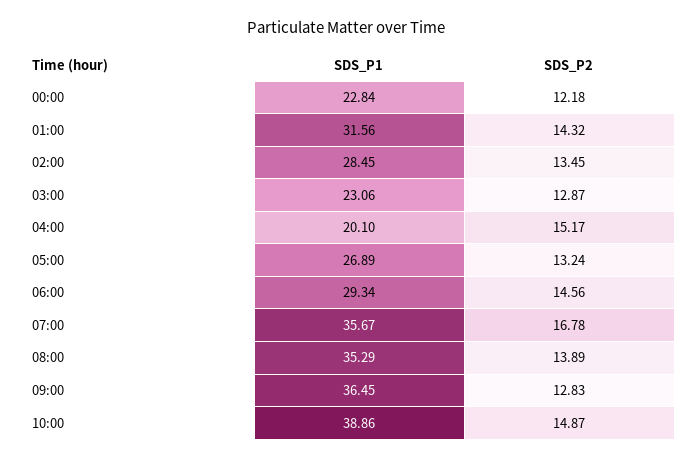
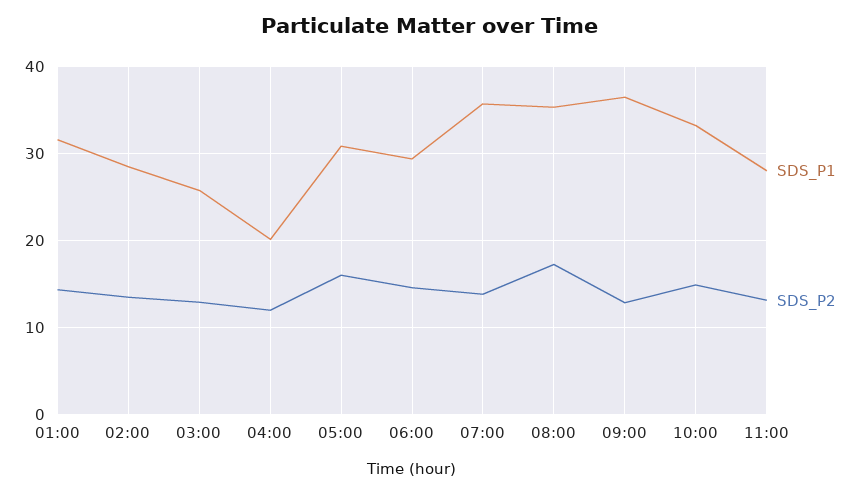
SDS_P1, 00:00: 22.84 -> none
SDS_P2, 00:00: 12.18 -> none
SDS_P1, 03:00: 23.06 -> 26
SDS_P2, 04:00: 15.17 -> 12
SDS_P1, 05:00: 26.89 -> 31
SDS_P2, 05:00: 13.24 -> 16
SDS_P2, 07:00: 16.78 -> 14
SDS_P2, 08:00: 13.89 -> 17
SDS_P1, 10:00: 38.86 -> 33
SDS_P1, 11:00: none -> 28
SDS_P2, 11:00: none -> 13

